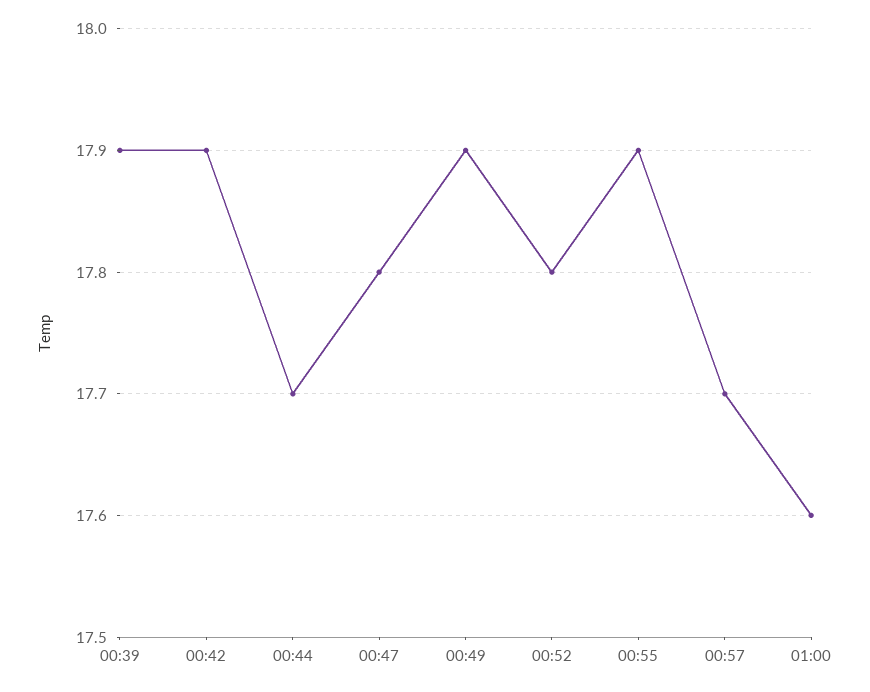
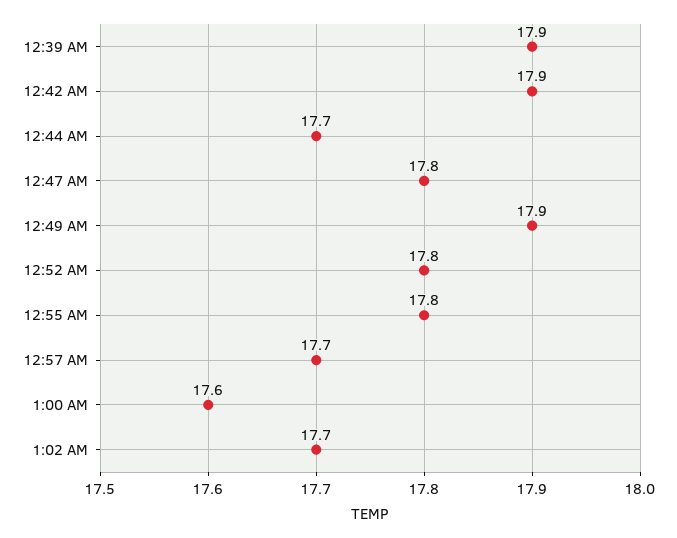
00:55: 17.9 -> 17.8
1:02 AM: none -> 17.7

